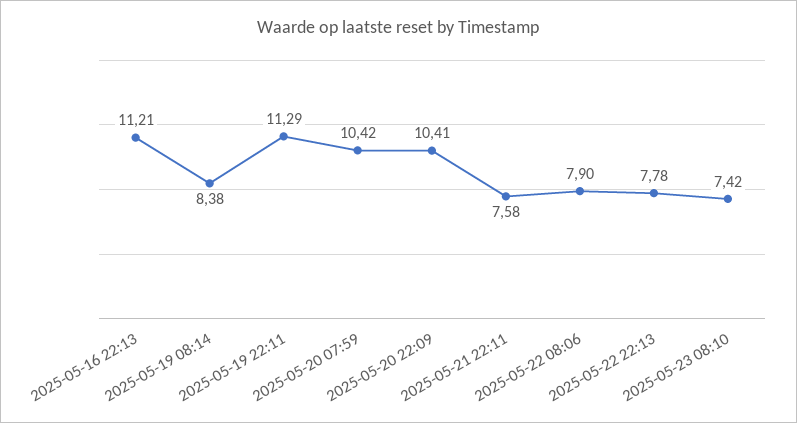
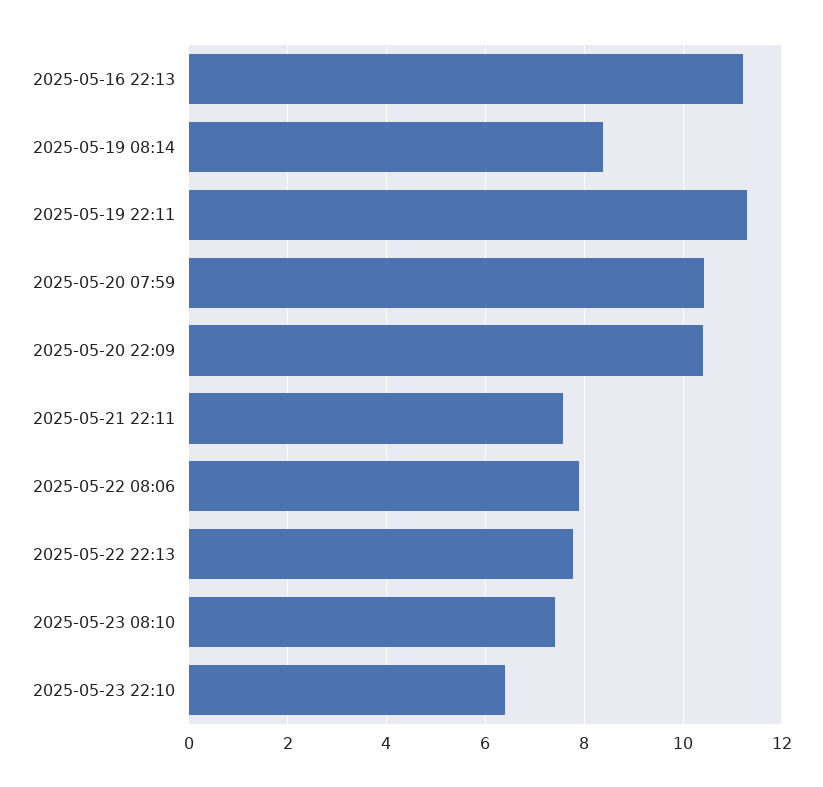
2025-05-23 22:10: none -> 6.4

